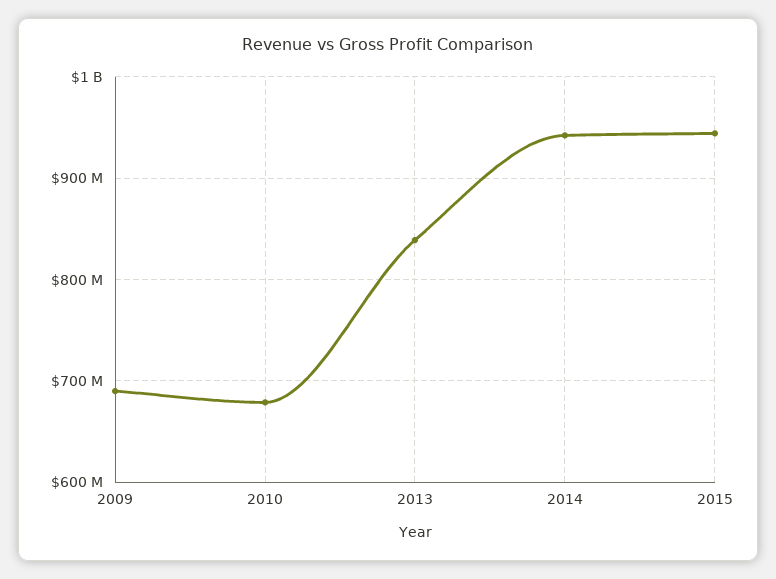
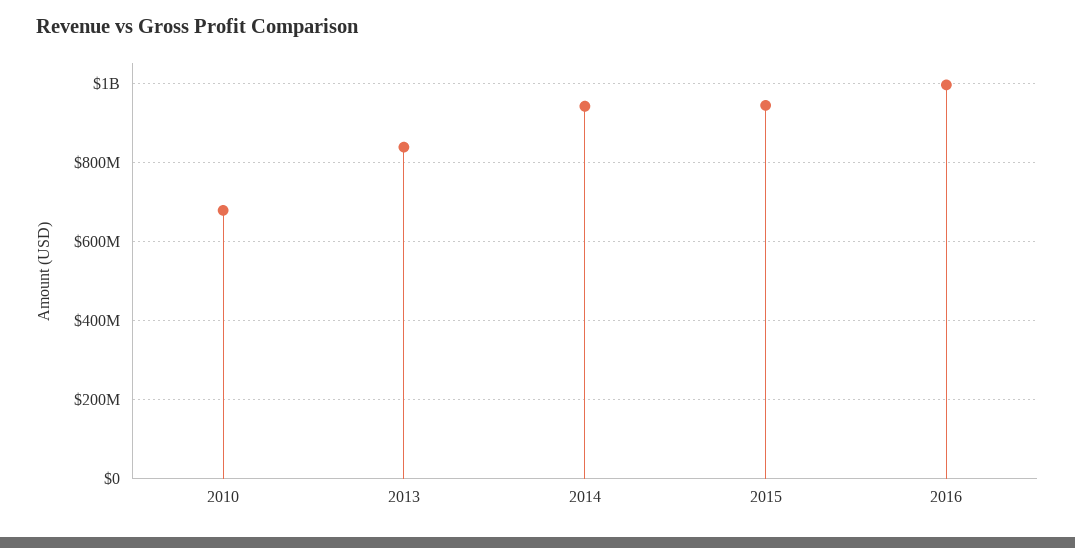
2009: 690000000 -> none
2016: none -> 1000000000

